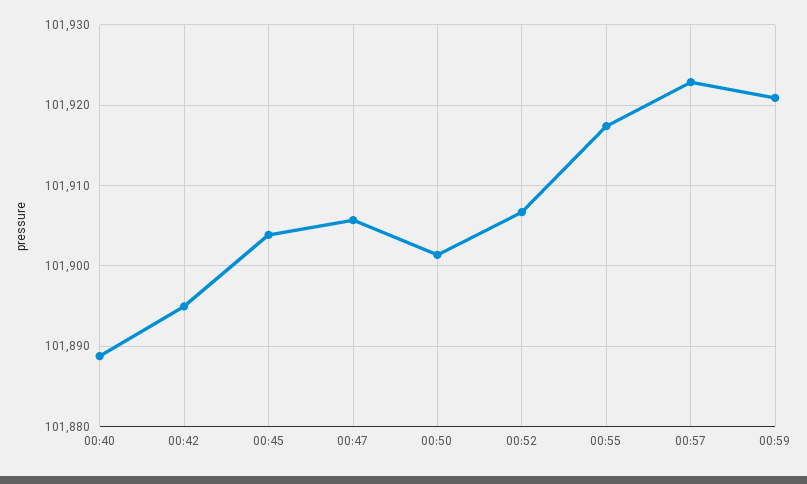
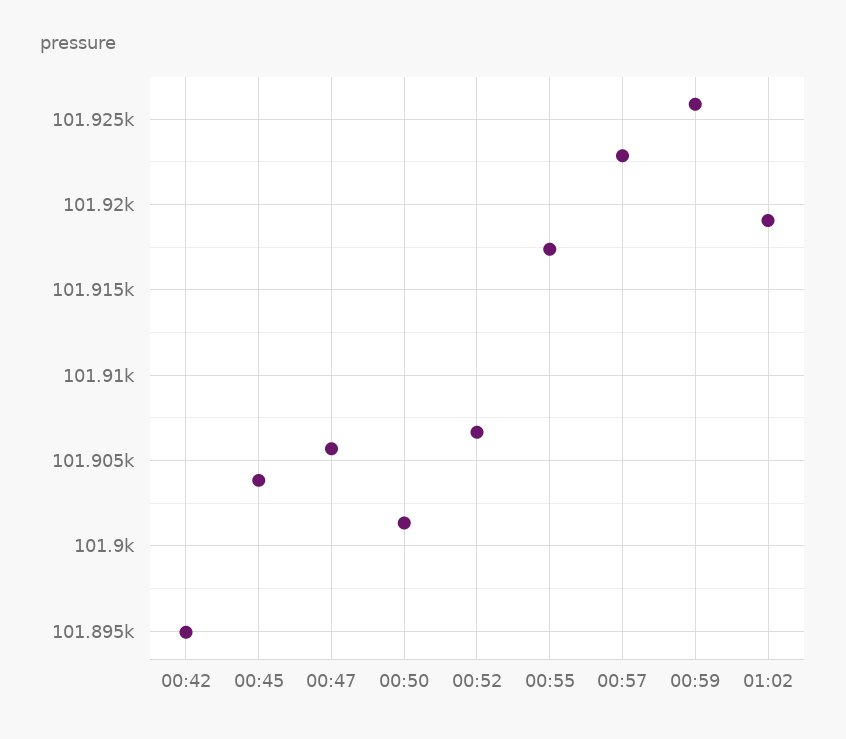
00:40: 101889 -> none
00:59: 101921 -> 101926
01:02: none -> 101919

